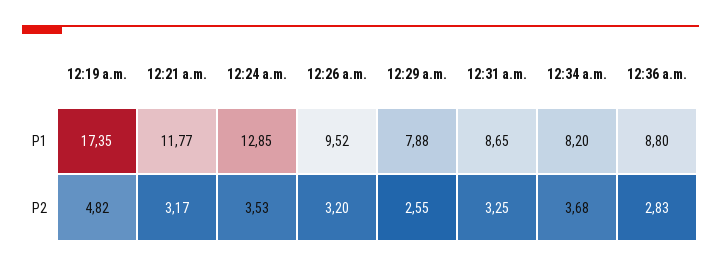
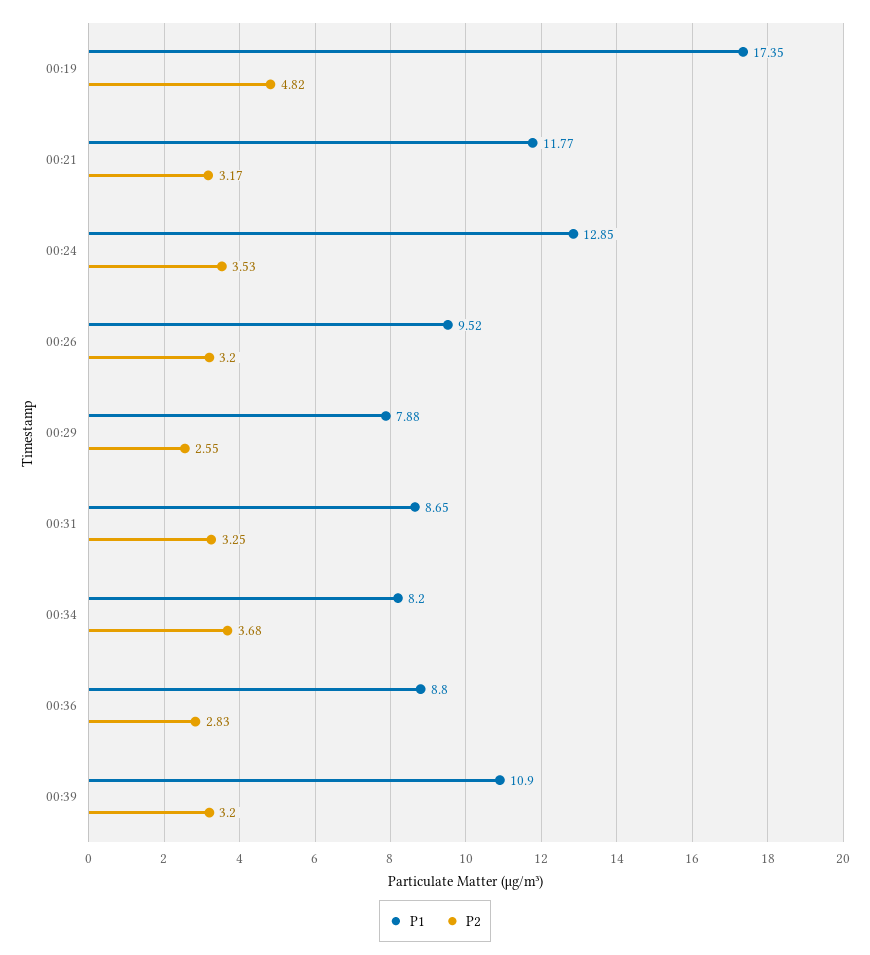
P1, 00:39: none -> 10.9
P2, 00:39: none -> 3.2

